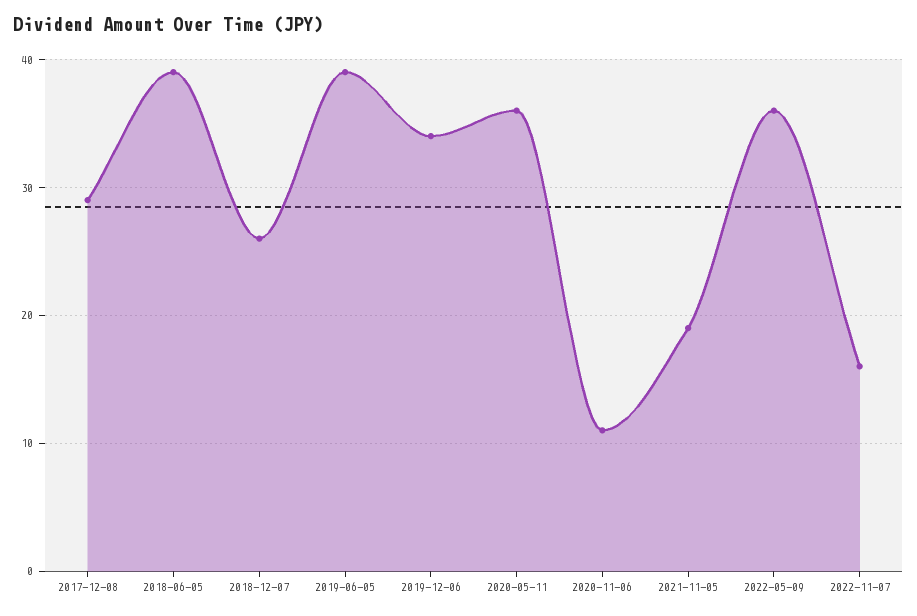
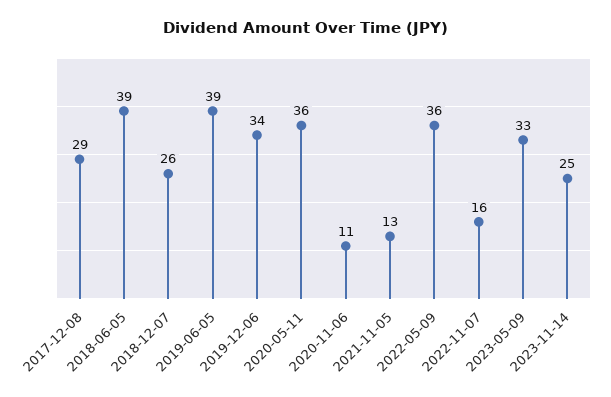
2021-11-05: 19 -> 13
2023-05-09: none -> 33
2023-11-14: none -> 25

